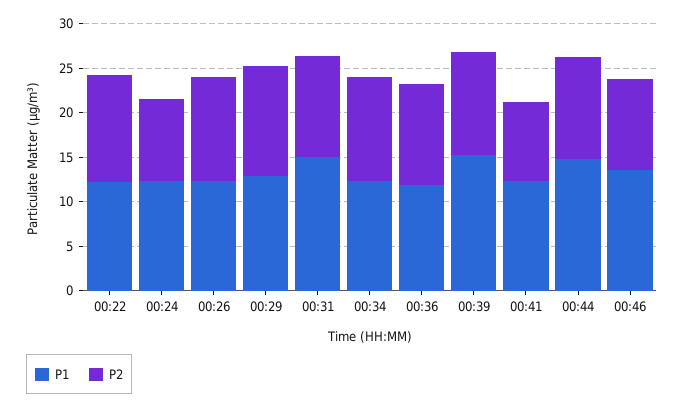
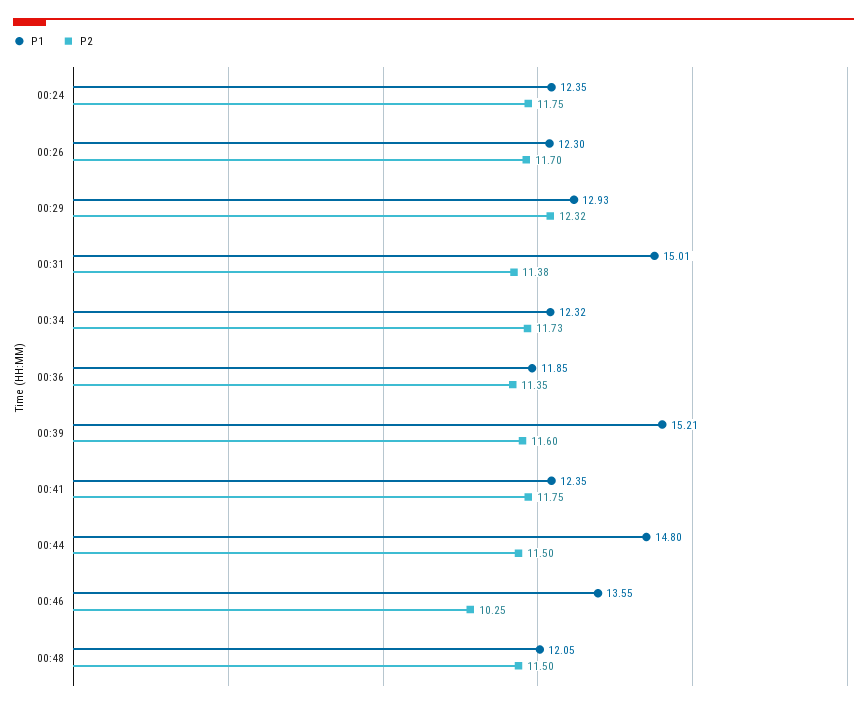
P1, 00:22: 12 -> none
P2, 00:22: 12 -> none
P2, 00:24: 9 -> 11.75
P2, 00:41: 9 -> 11.75
P1, 00:48: none -> 12.05
P2, 00:48: none -> 11.5

